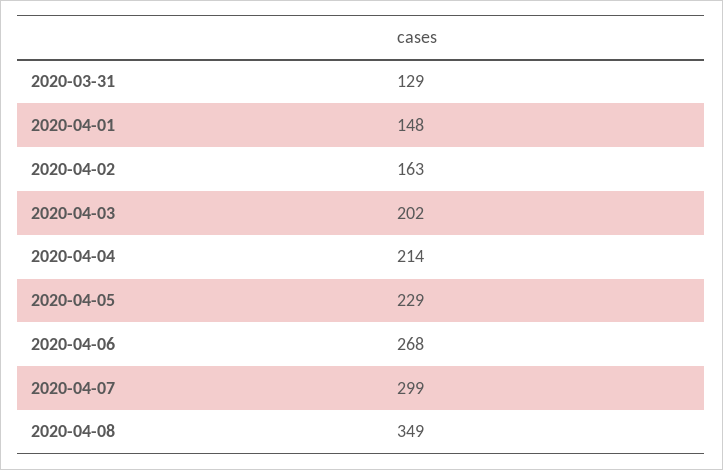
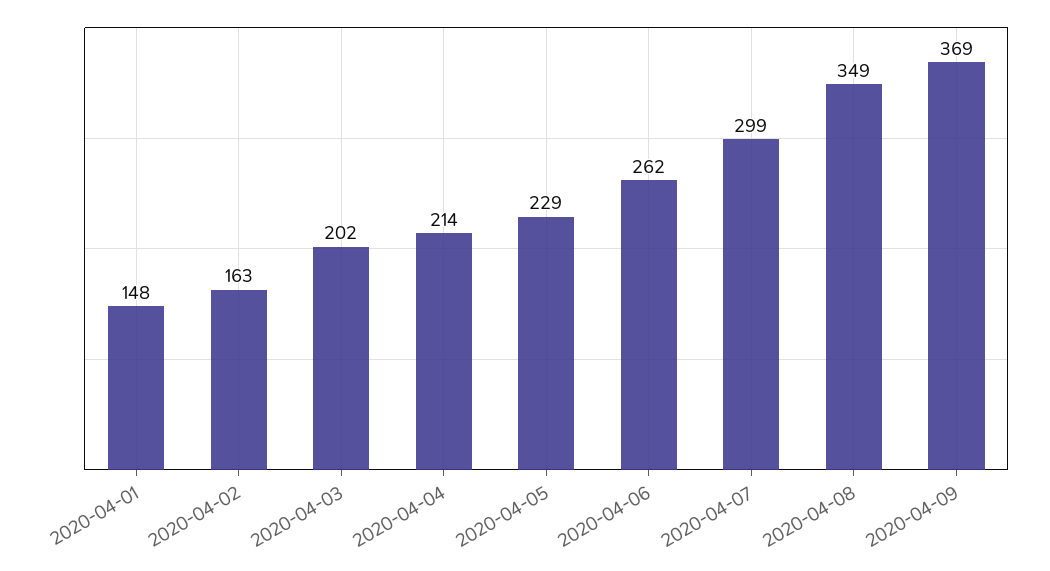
2020-03-31: 129 -> none
2020-04-06: 268 -> 262
2020-04-09: none -> 369

